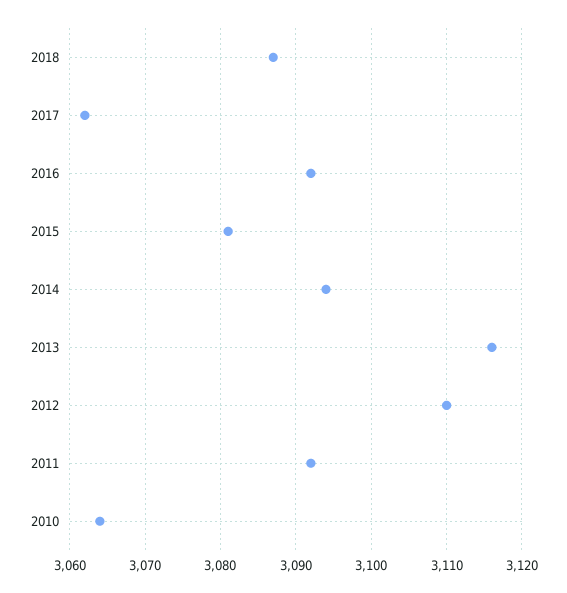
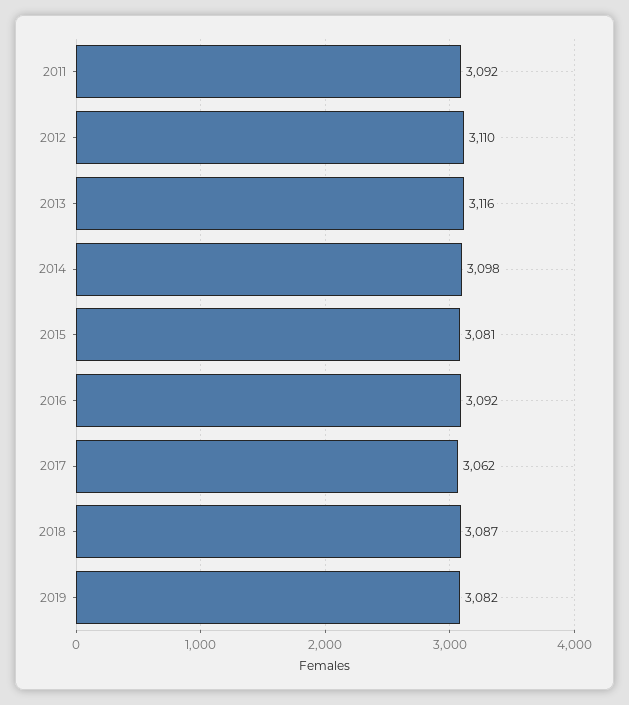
2014: 3094 -> 3098
2010: 3064 -> none
2019: none -> 3082

